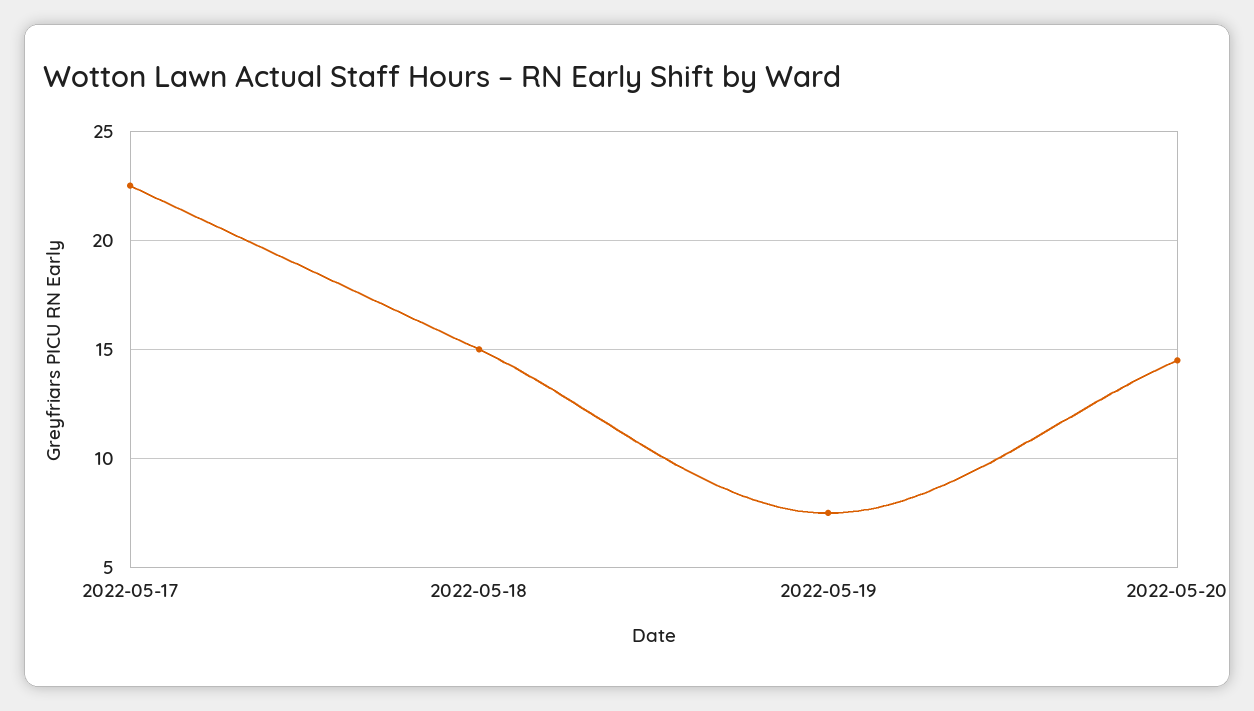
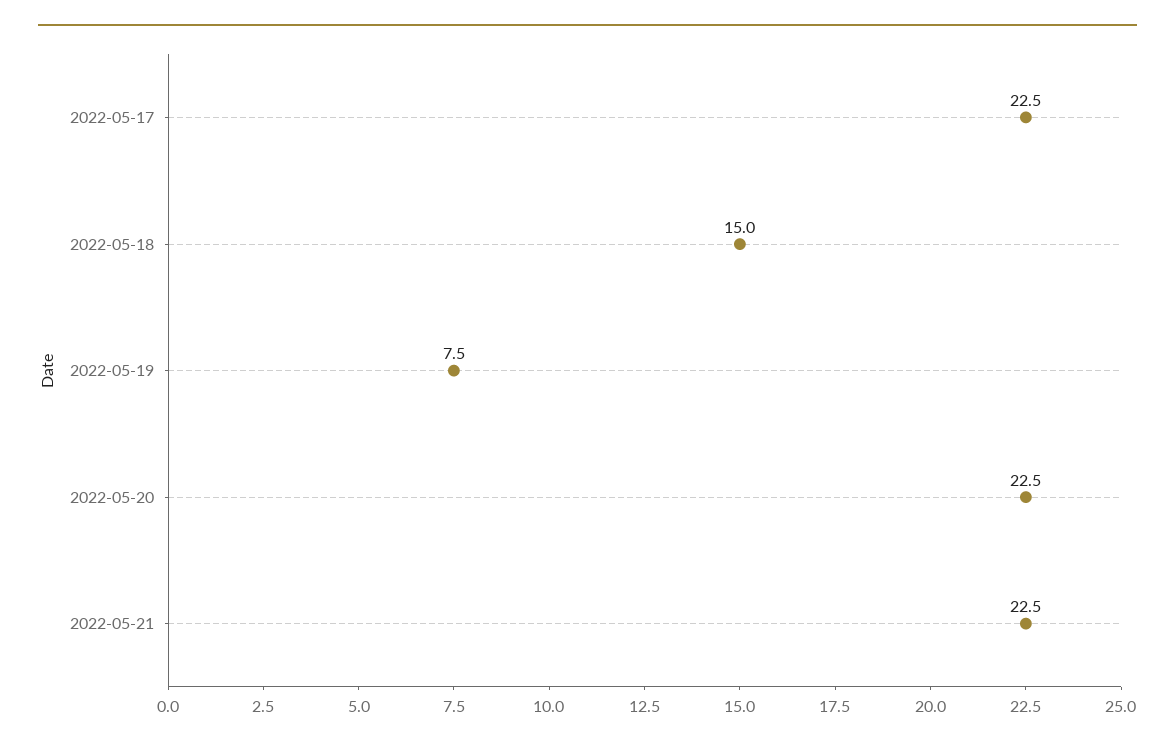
2022-05-20: 14.5 -> 22.5
2022-05-21: none -> 22.5

